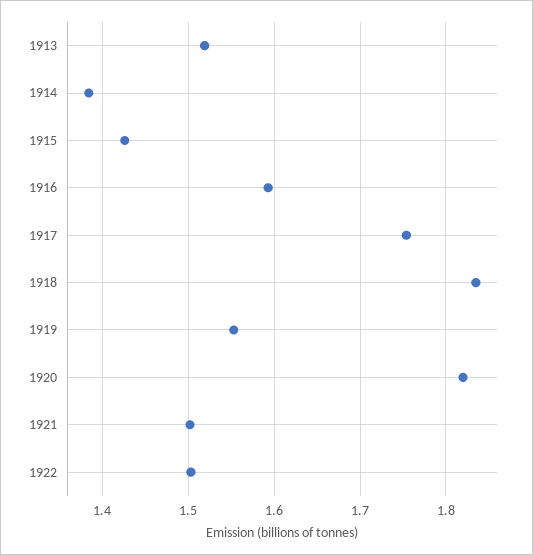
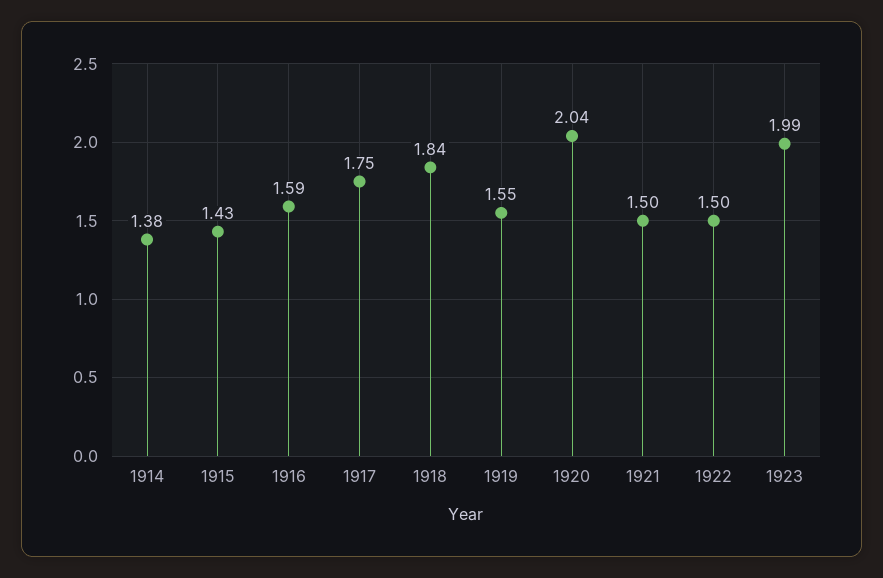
1913: 1.52 -> none
1920: 1.82 -> 2.04
1923: none -> 1.99

